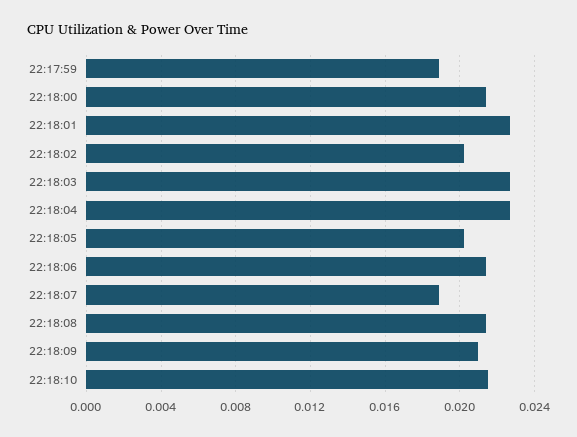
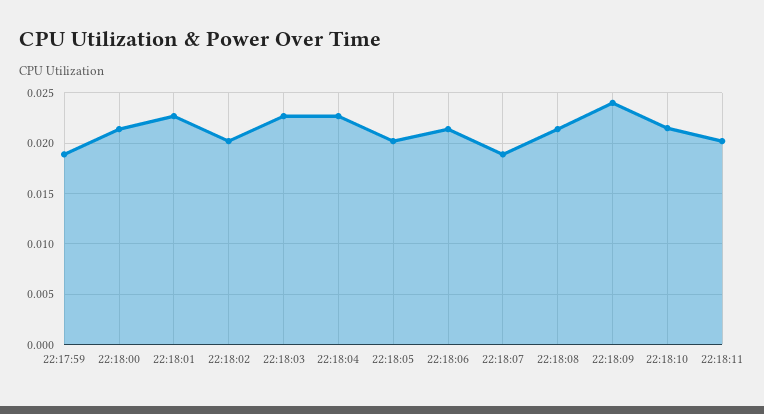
22:18:09: 0.021 -> 0.024
22:18:11: none -> 0.02

